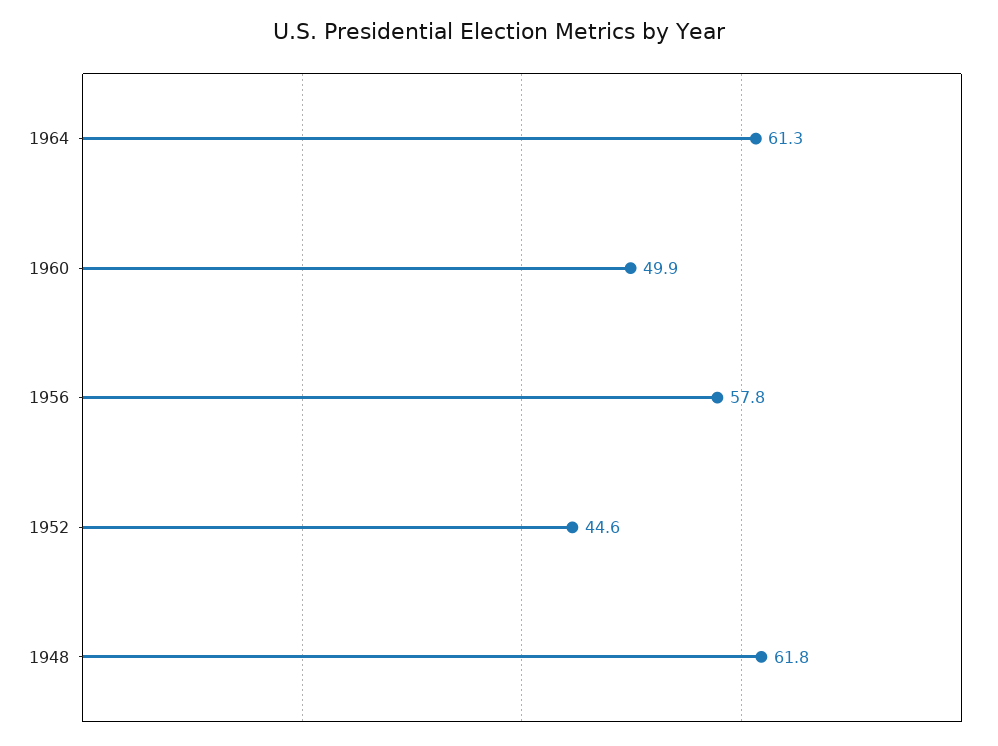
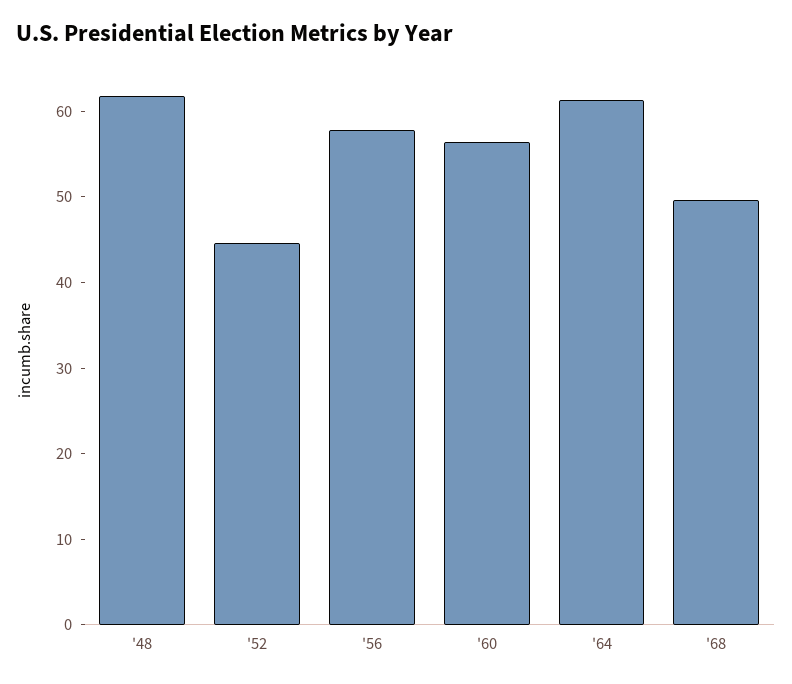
1960: 49.9 -> 56
'68: none -> 50

